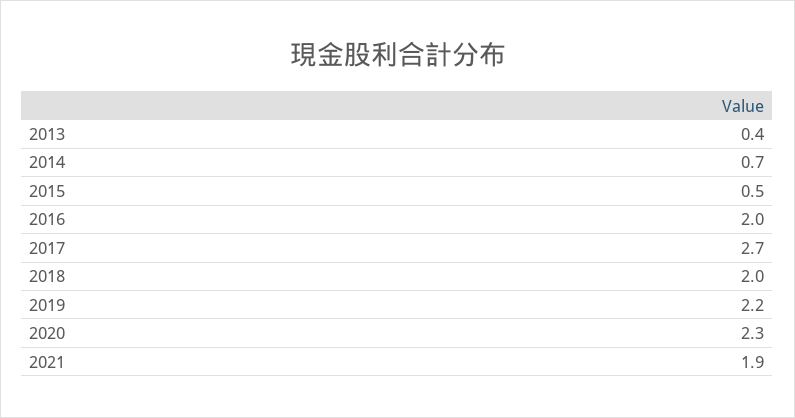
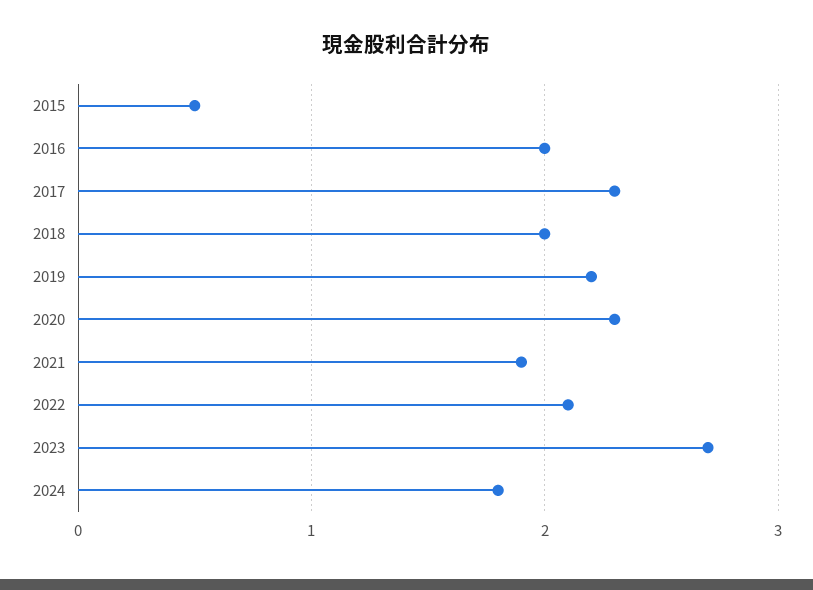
2013: 0.4 -> none
2014: 0.7 -> none
2017: 2.7 -> 2.3
2022: none -> 2.1
2023: none -> 2.7
2024: none -> 1.8

